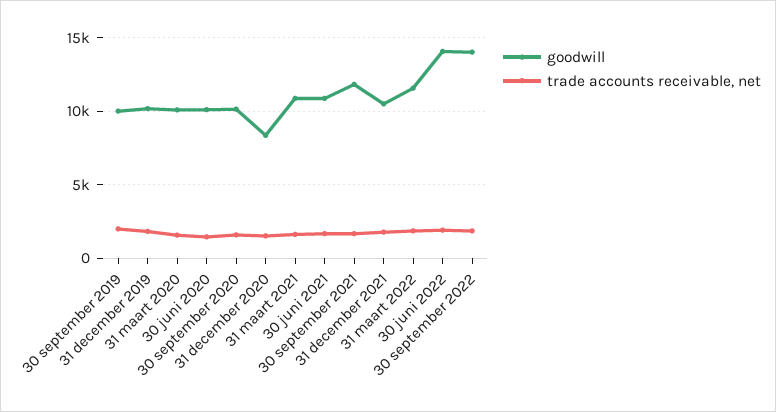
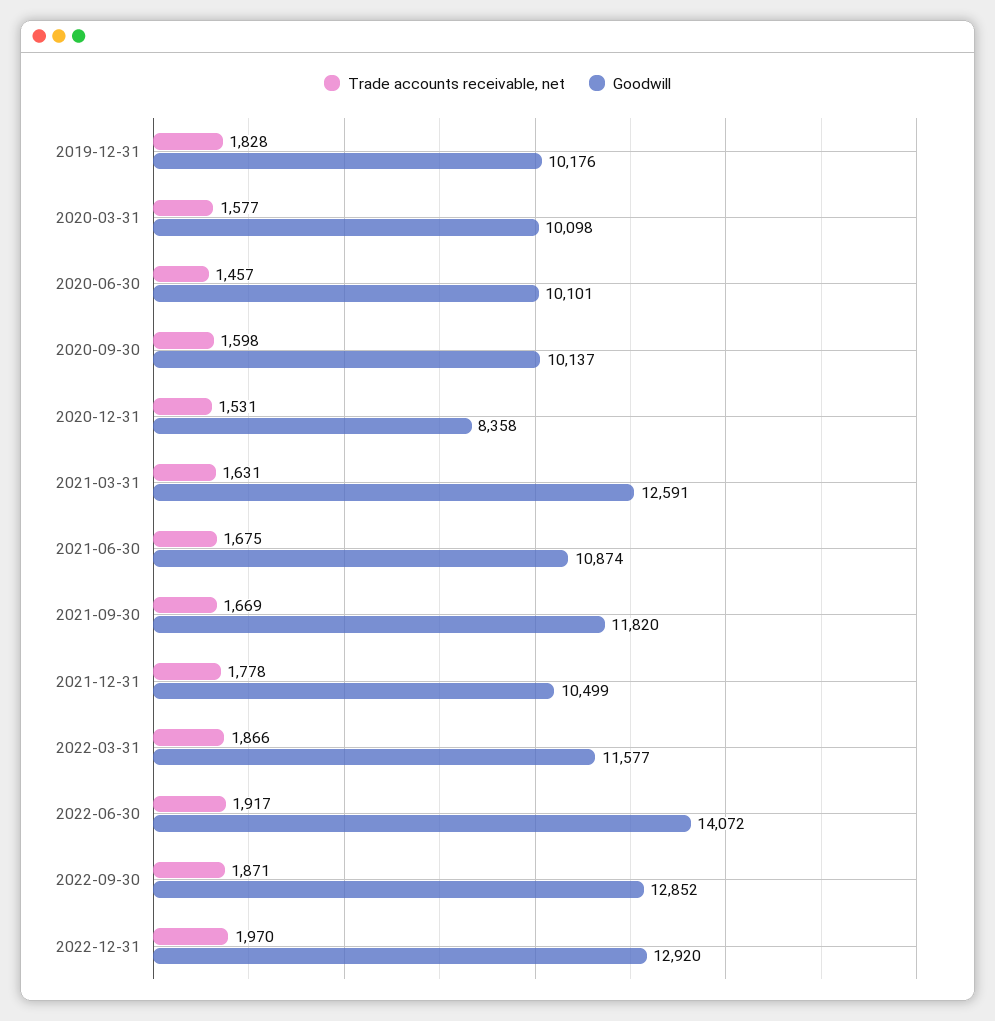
goodwill, 30 september 2019: 10000 -> none
trade accounts receivable, net, 30 september 2019: 2000 -> none
goodwill, 31 maart 2021: 11000 -> 12591
goodwill, 30 september 2022: 14000 -> 12852
trade accounts receivable, net, 2022-12-31: none -> 1970
goodwill, 2022-12-31: none -> 12920

